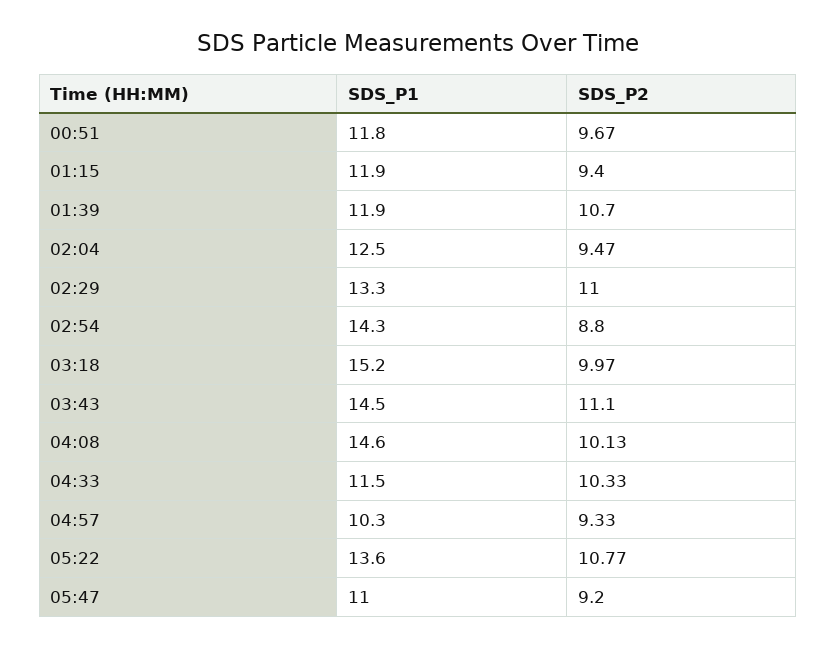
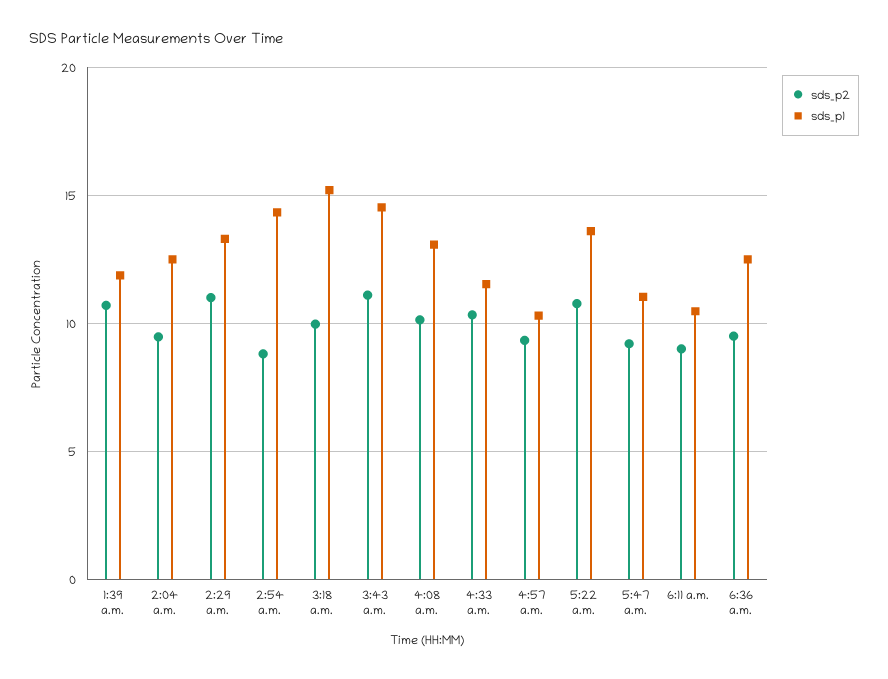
SDS_P1, 00:51: 11.8 -> none
SDS_P2, 00:51: 9.67 -> none
SDS_P1, 01:15: 11.9 -> none
SDS_P2, 01:15: 9.4 -> none
SDS_P1, 04:08: 14.6 -> 13
SDS_P2, 6:11 a.m.: none -> 9
SDS_P1, 6:11 a.m.: none -> 10.5
SDS_P2, 6:36 a.m.: none -> 9.5
SDS_P1, 6:36 a.m.: none -> 12.5

